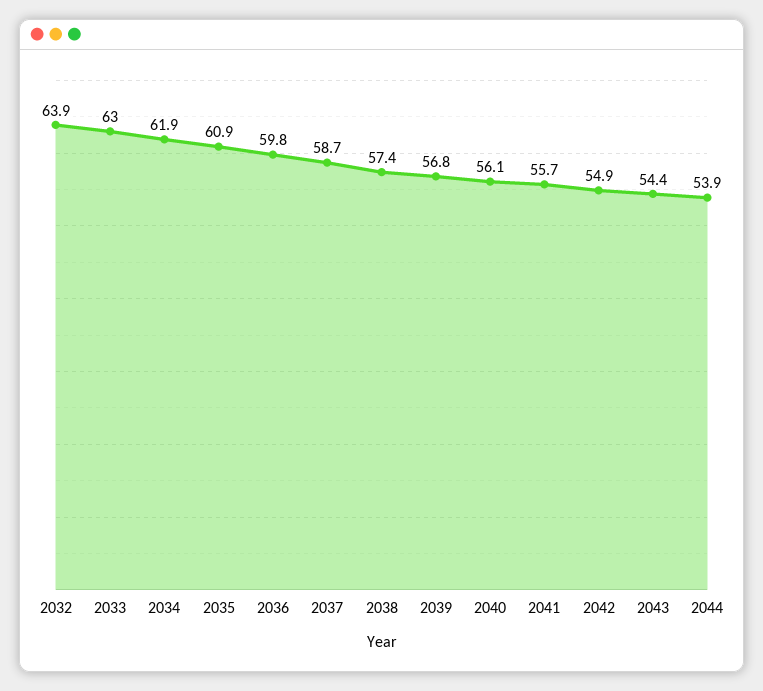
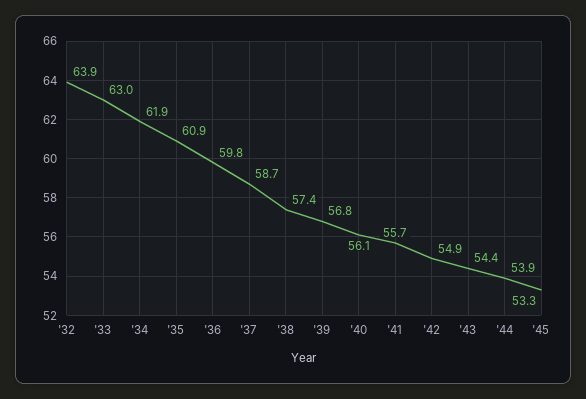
'45: none -> 53.3

